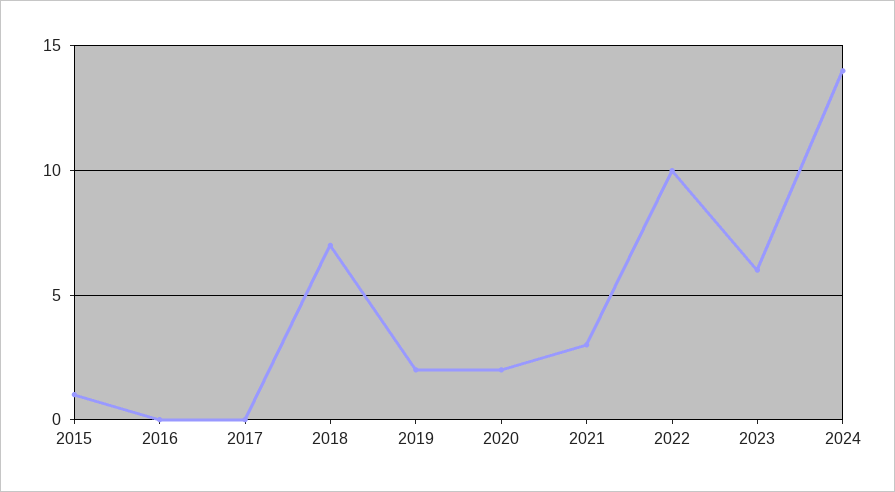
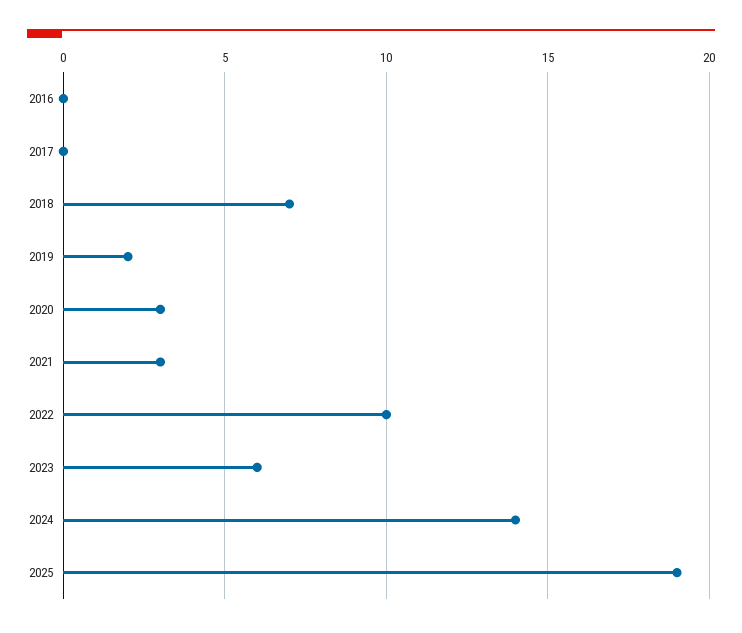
2015: 1 -> none
2020: 2 -> 3
2025: none -> 19

